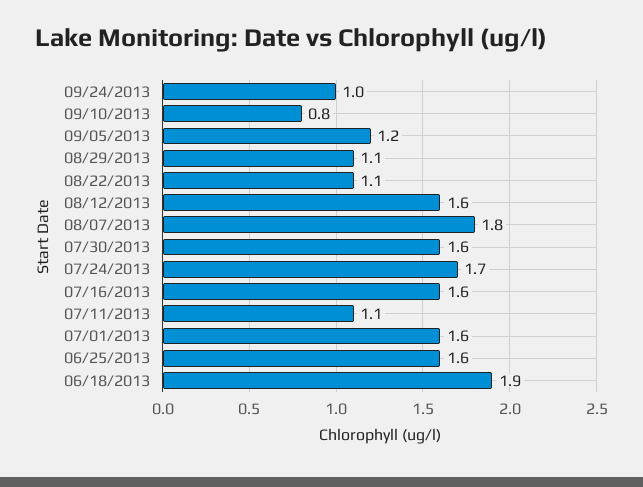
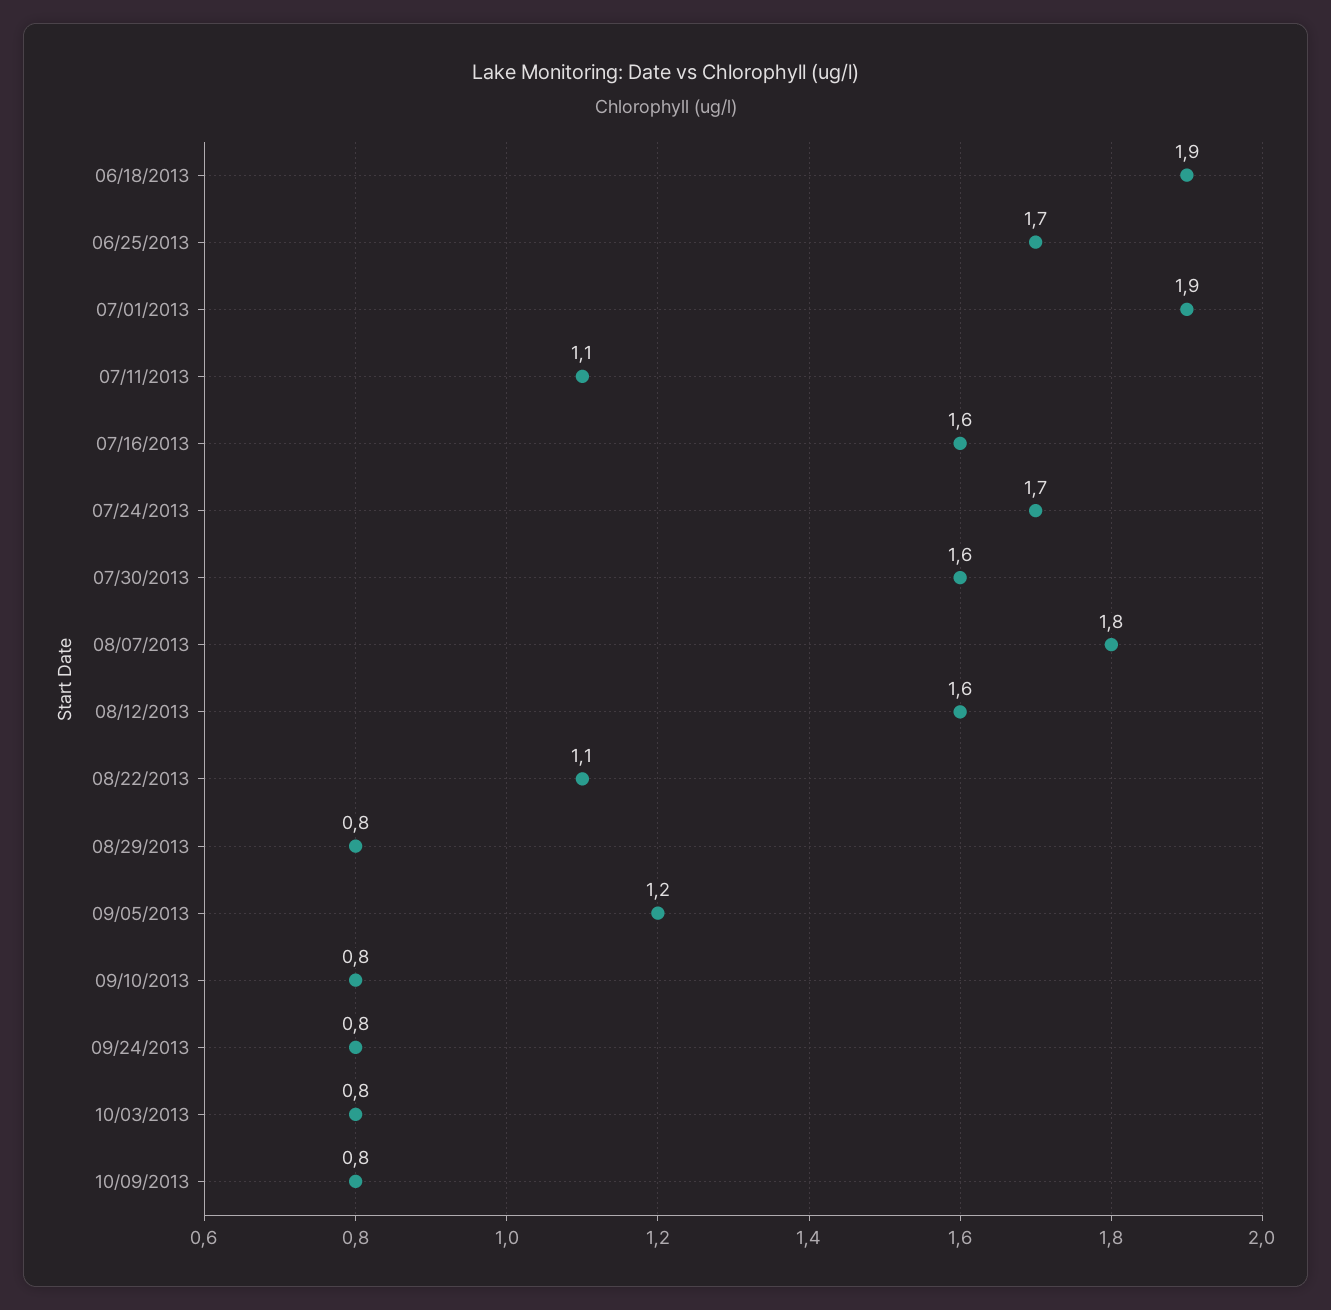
09/24/2013: 1 -> 0.8
08/29/2013: 1.1 -> 0.8
07/01/2013: 1.6 -> 1.9
06/25/2013: 1.6 -> 1.7
10/03/2013: none -> 0.8
10/09/2013: none -> 0.8

